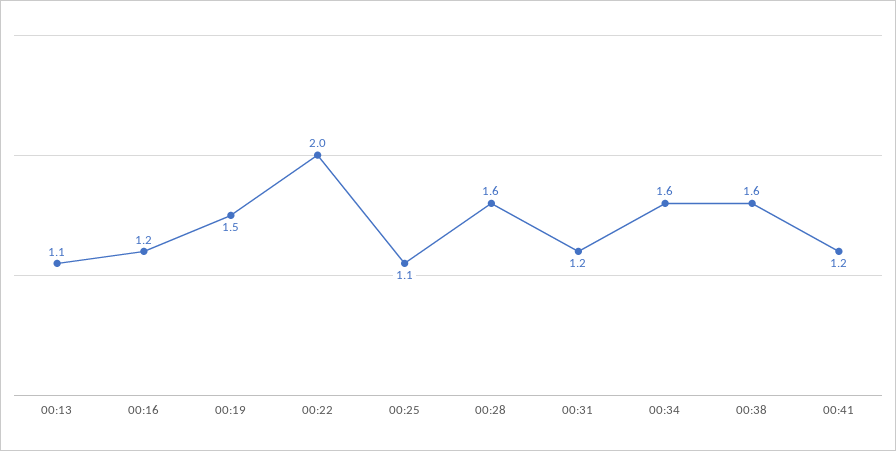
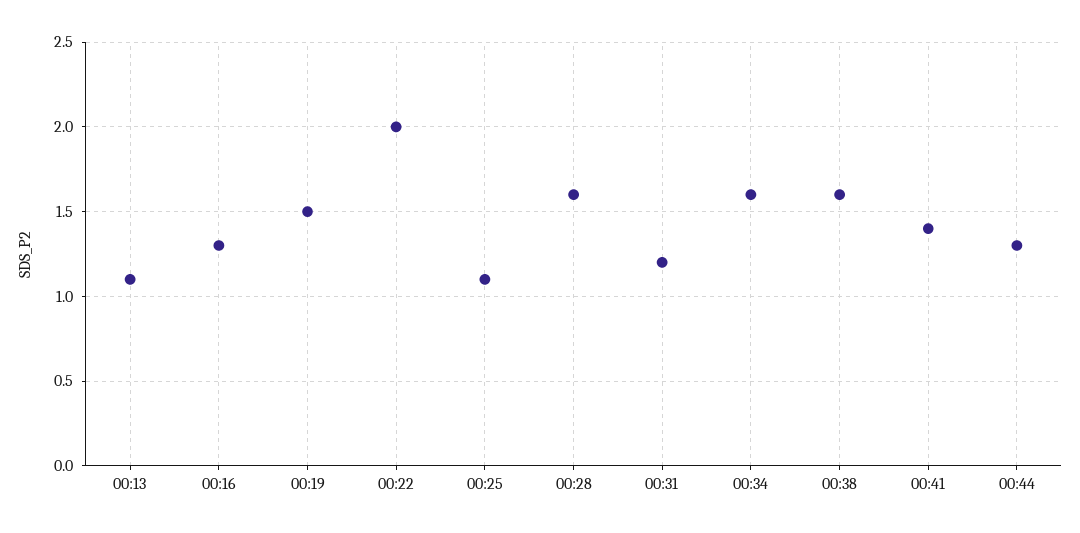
00:16: 1.2 -> 1.3
00:41: 1.2 -> 1.4
00:44: none -> 1.3

